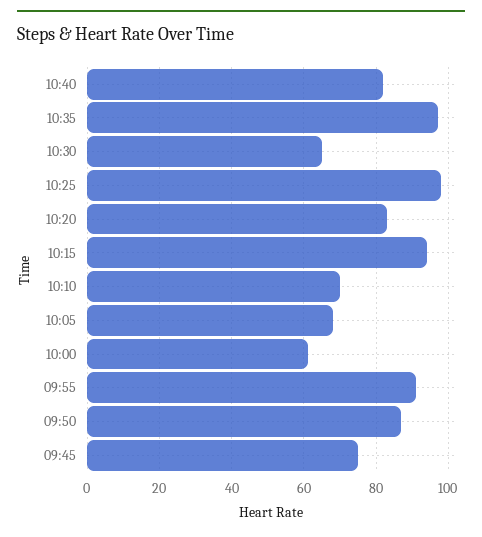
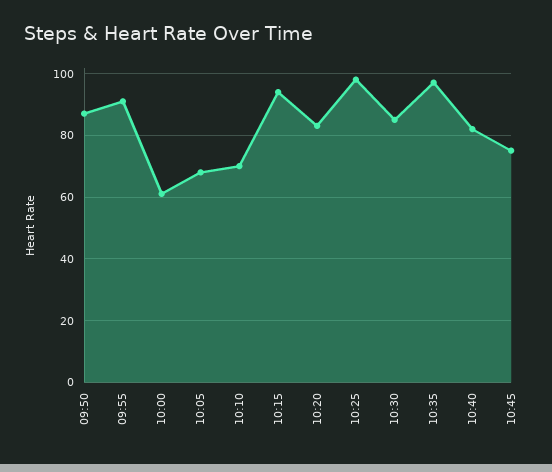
10:30: 65 -> 85
09:45: 75 -> none
10:45: none -> 75

